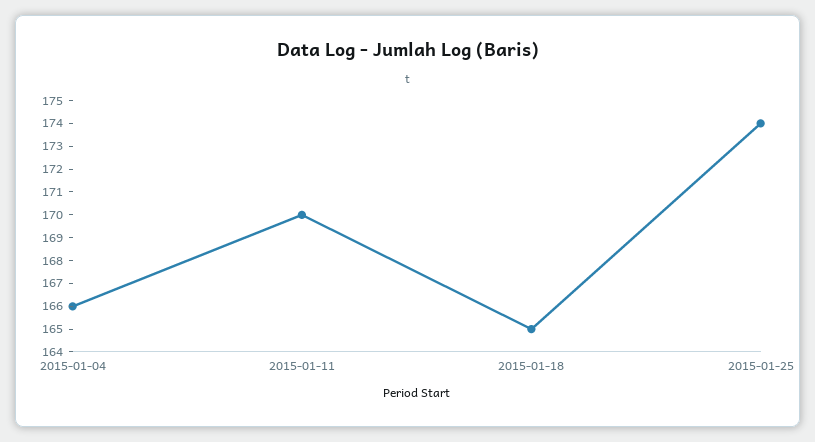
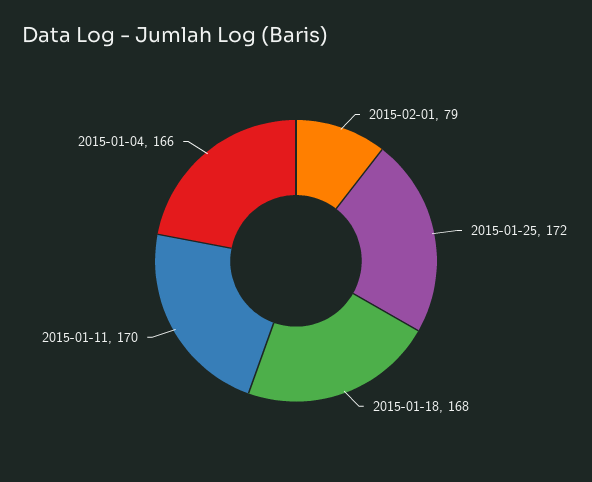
2015-01-18: 165 -> 168
2015-01-25: 174 -> 172
2015-02-01: none -> 79

